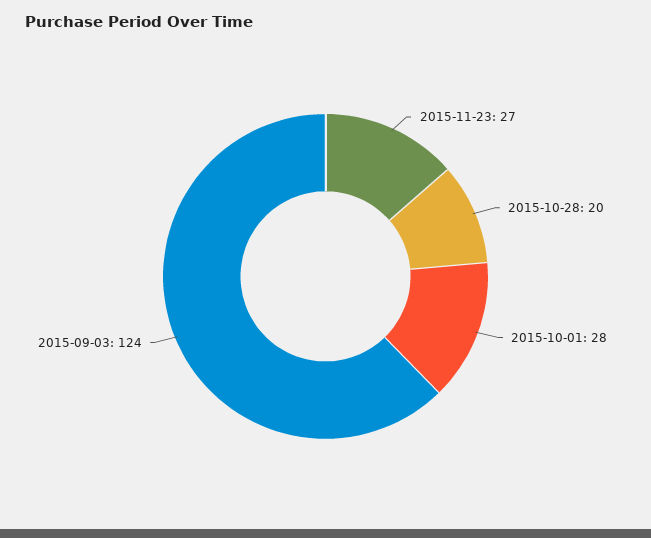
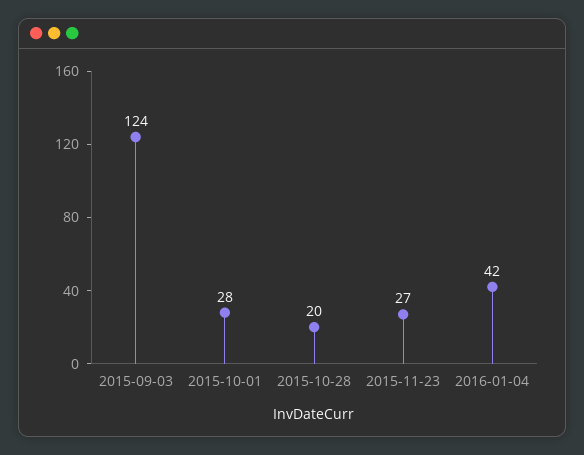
2016-01-04: none -> 42

